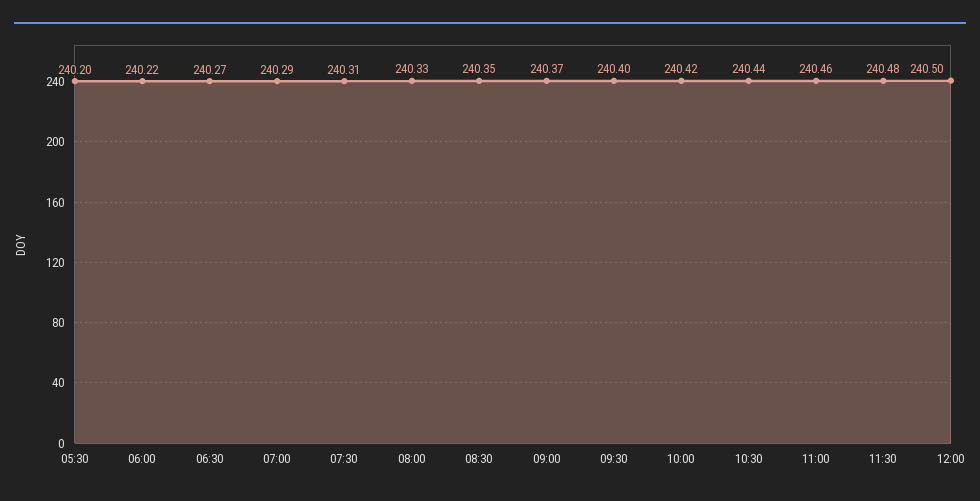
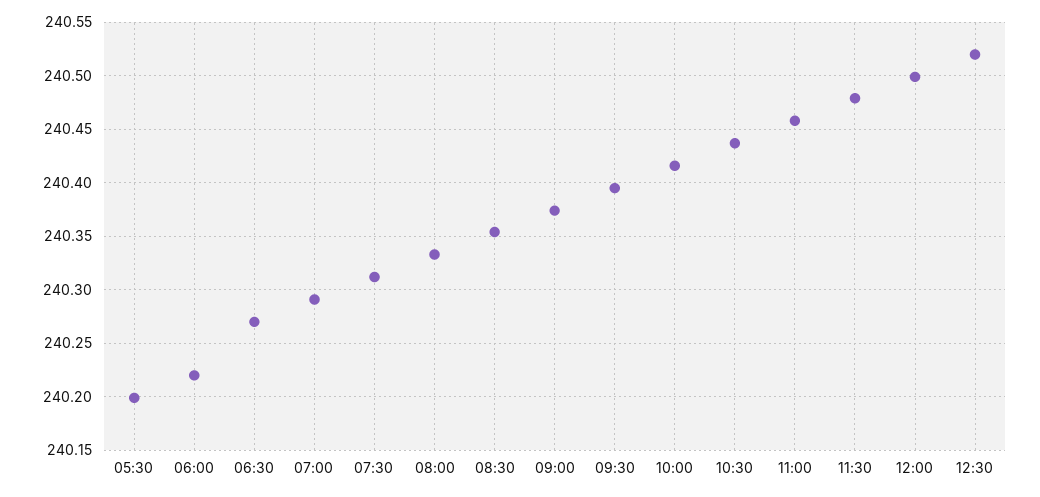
12:30: none -> 240.52

